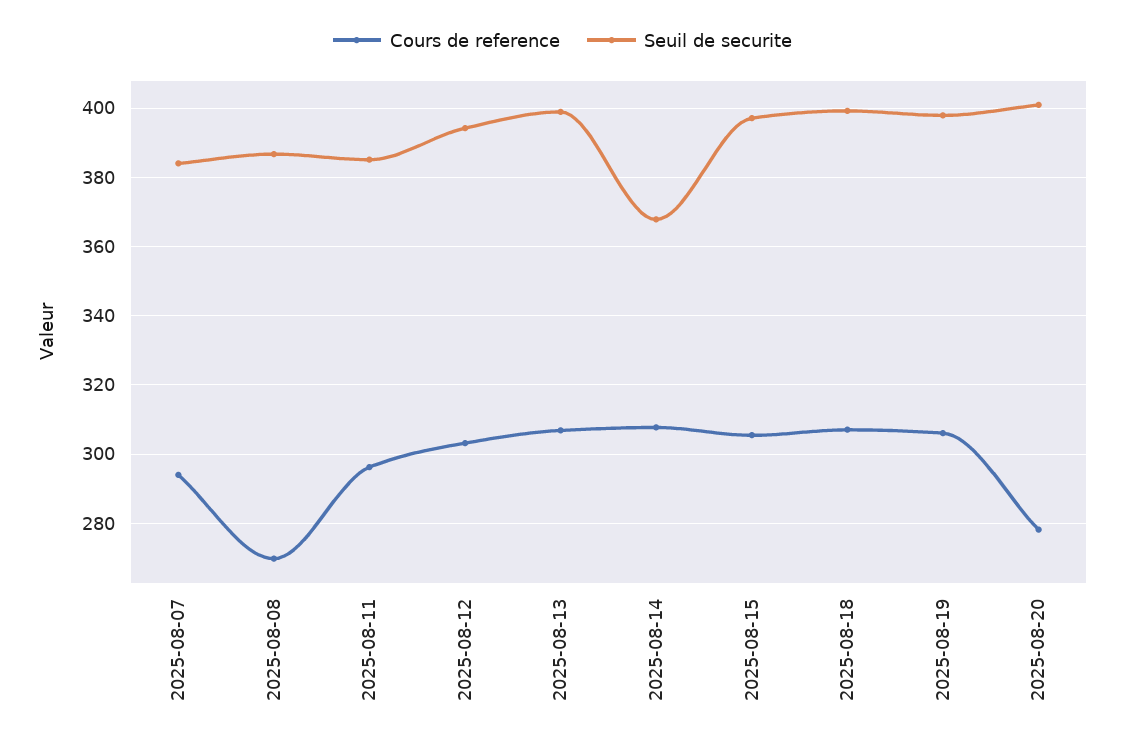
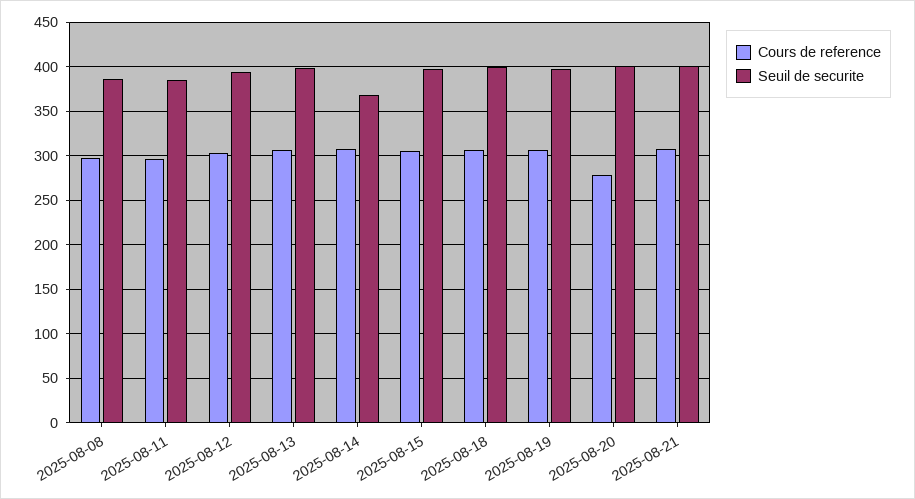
Cours de reference, 2025-08-07: 294 -> none
Seuil de securite, 2025-08-07: 384 -> none
Cours de reference, 2025-08-08: 270 -> 300
Cours de reference, 2025-08-21: none -> 310
Seuil de securite, 2025-08-21: none -> 400

